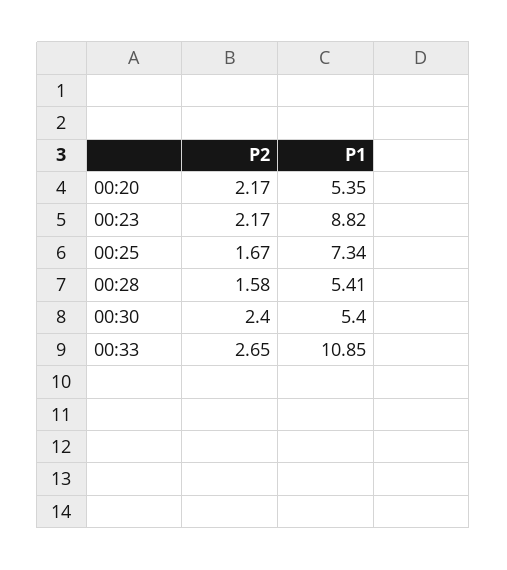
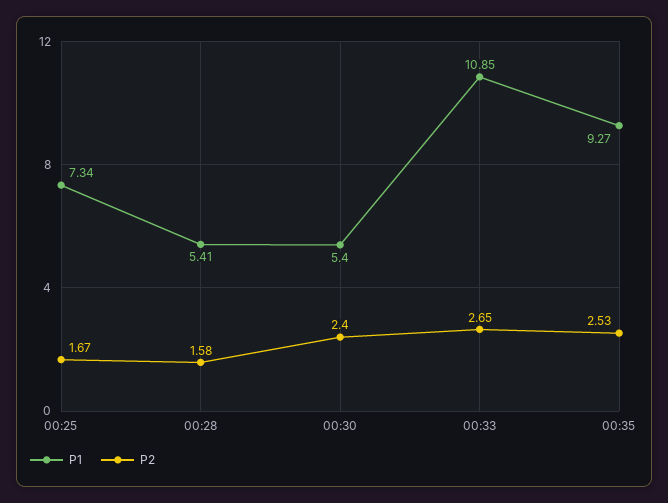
P2, 00:20: 2.17 -> none
P1, 00:20: 5.35 -> none
P2, 00:23: 2.17 -> none
P1, 00:23: 8.82 -> none
P1, 00:35: none -> 9.27
P2, 00:35: none -> 2.53

